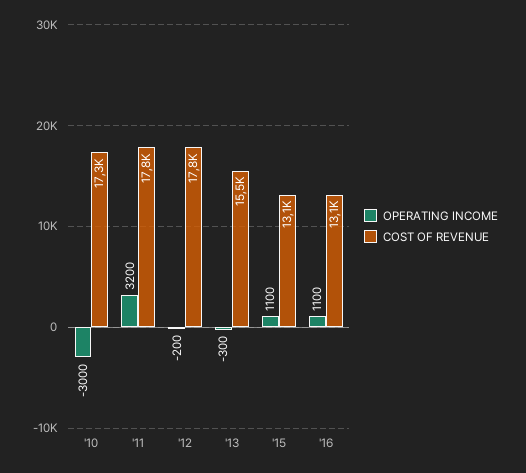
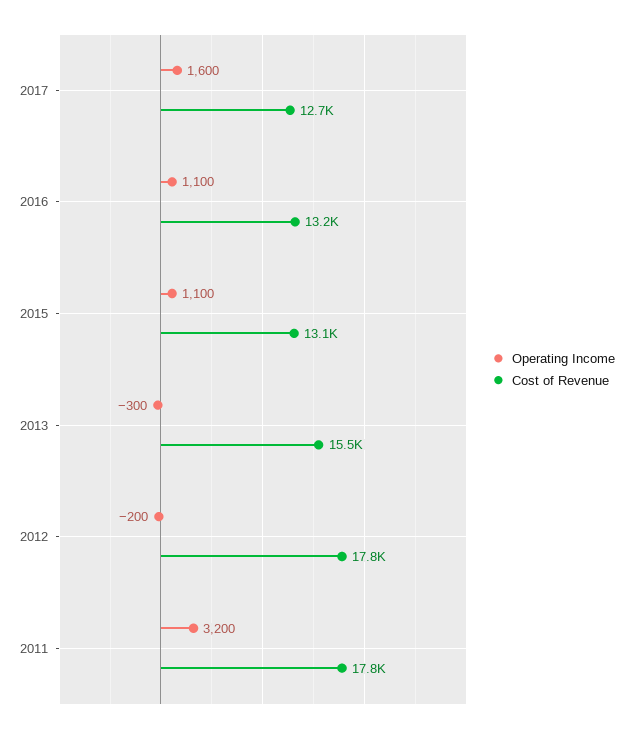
OPERATING INCOME, '10: -3000 -> none
COST OF REVENUE, '10: 17300 -> none
COST OF REVENUE, '16: 13100 -> 13200
OPERATING INCOME, 2017: none -> 1600
COST OF REVENUE, 2017: none -> 12700

